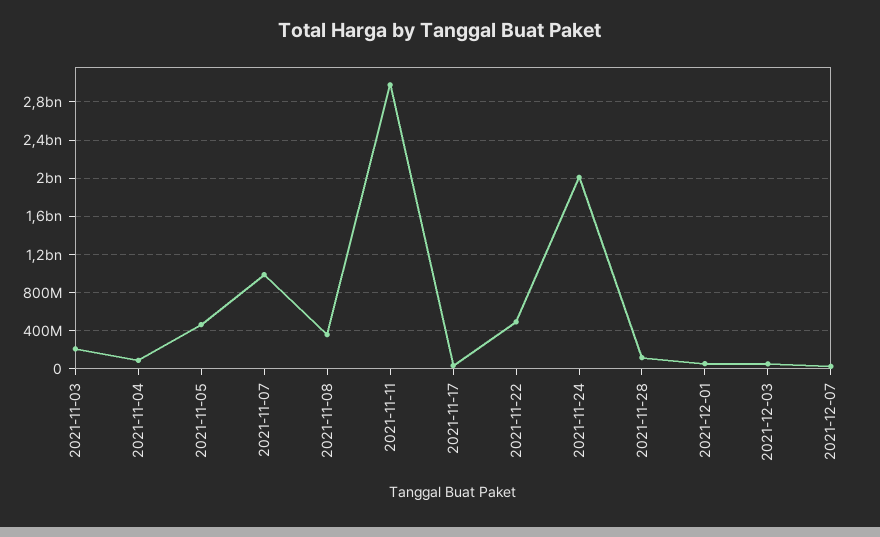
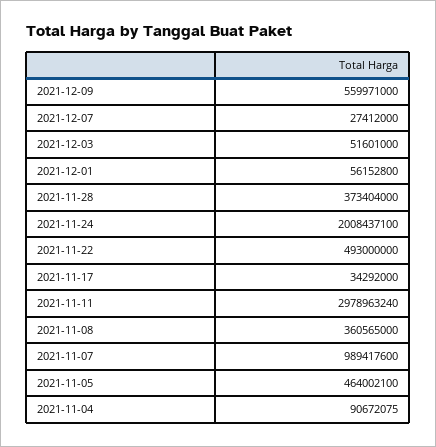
2021-11-03: 200000000 -> none
2021-11-28: 100000000 -> 373404000
2021-12-09: none -> 559971000

